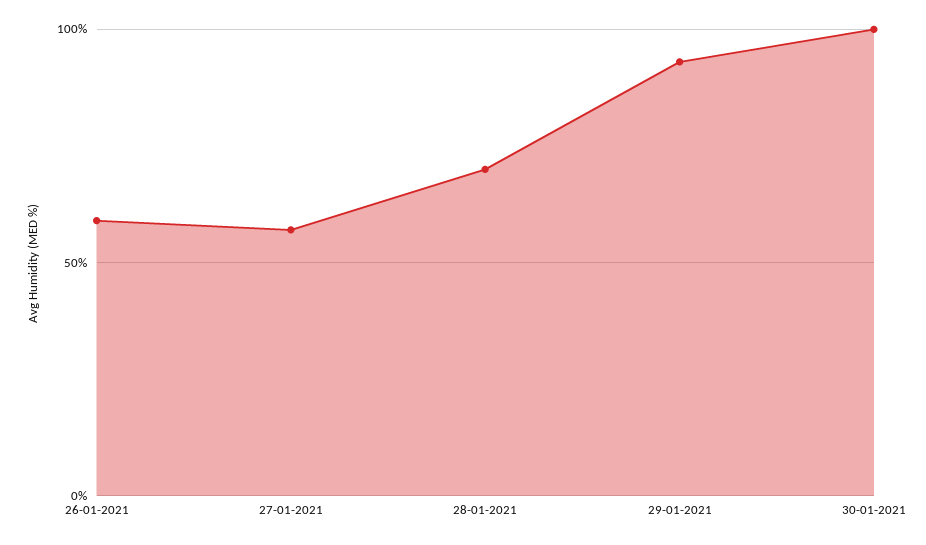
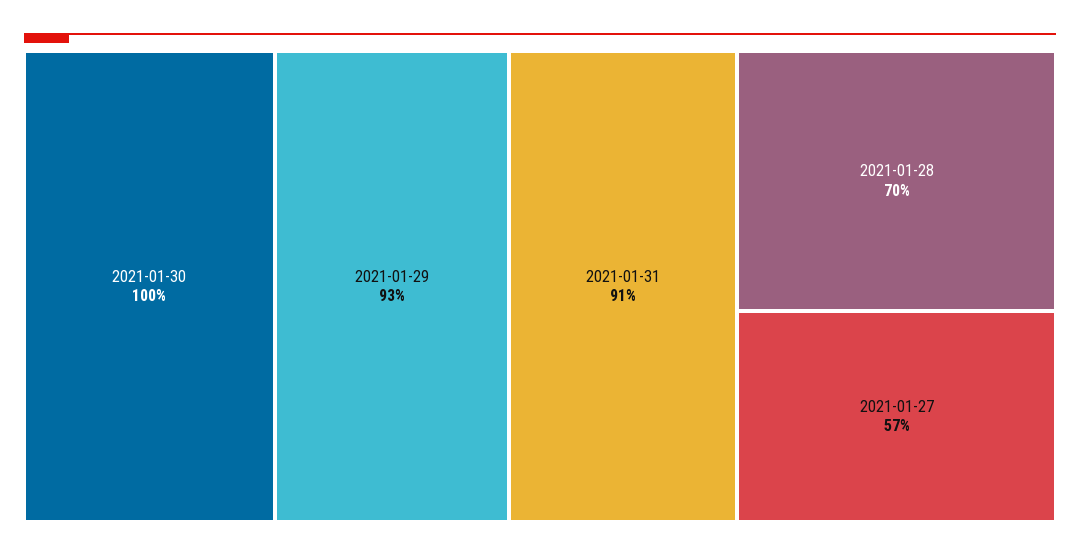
26-01-2021: 60 -> none
2021-01-31: none -> 91

